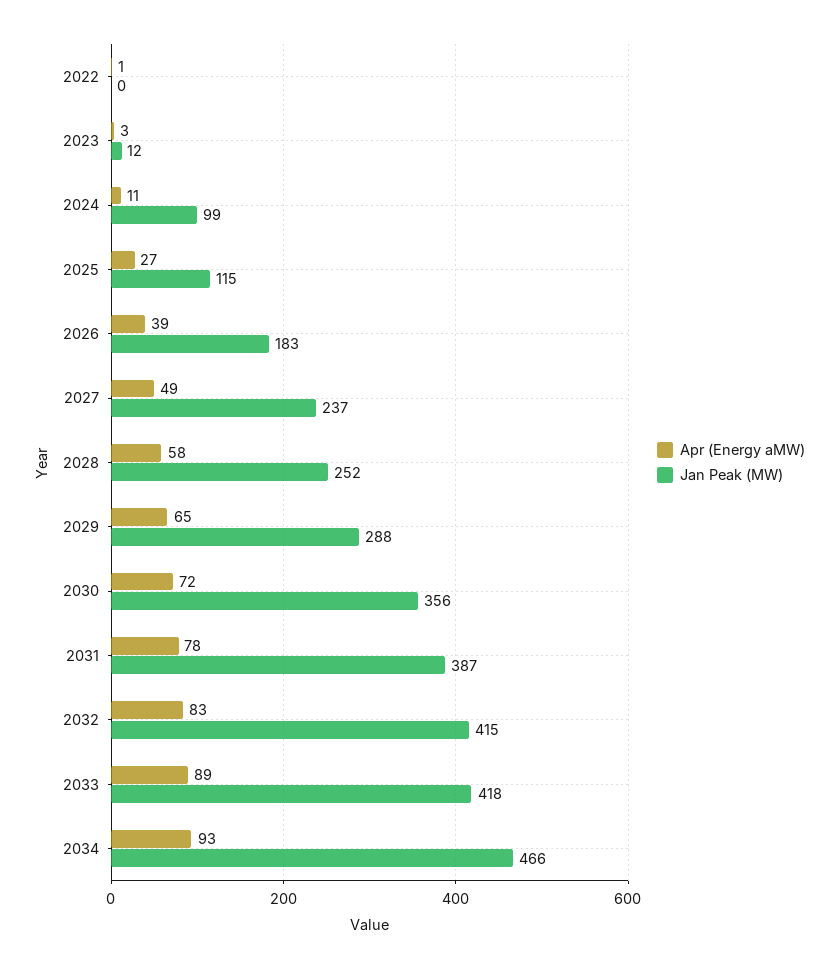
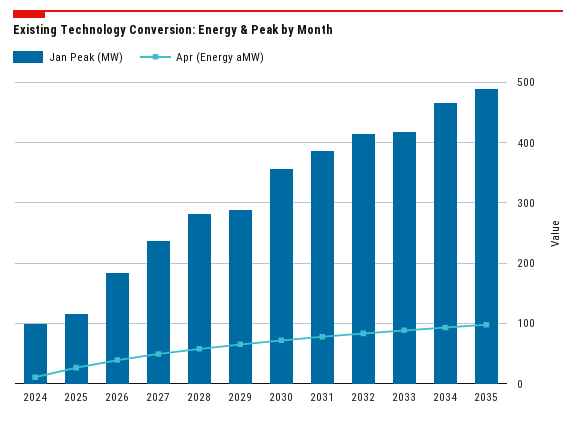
Apr (Energy aMW), 2022: 1 -> none
Jan Peak (MW), 2022: 0 -> none
Apr (Energy aMW), 2023: 3 -> none
Jan Peak (MW), 2023: 12 -> none
Jan Peak (MW), 2028: 252 -> 280
Jan Peak (MW), 2035: none -> 490
Apr (Energy aMW), 2035: none -> 100

